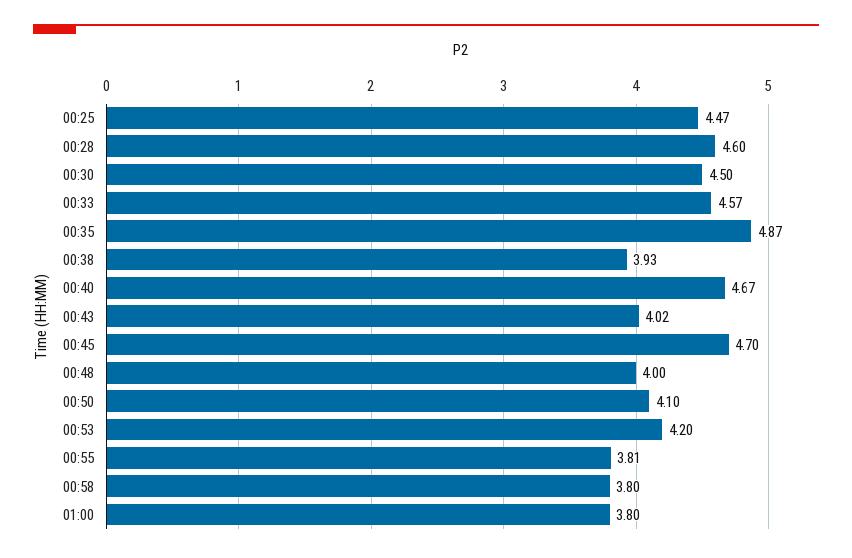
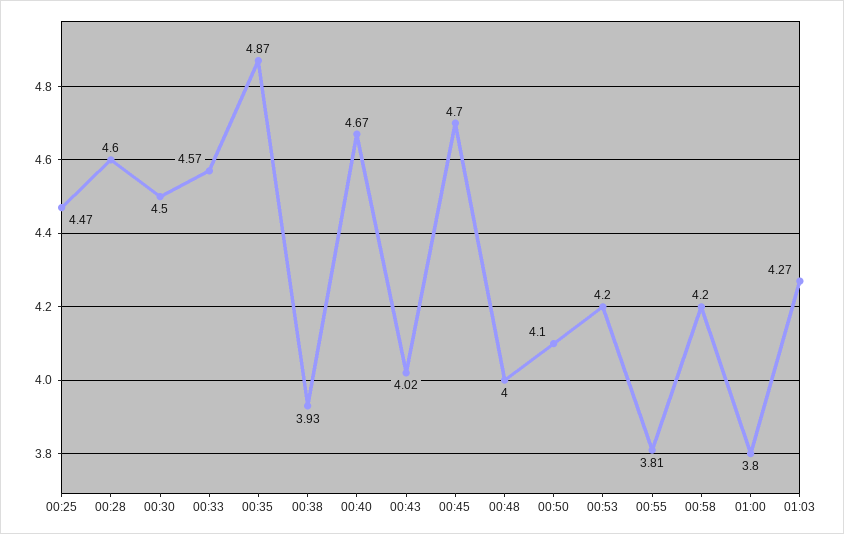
00:58: 3.8 -> 4.2
01:03: none -> 4.27

